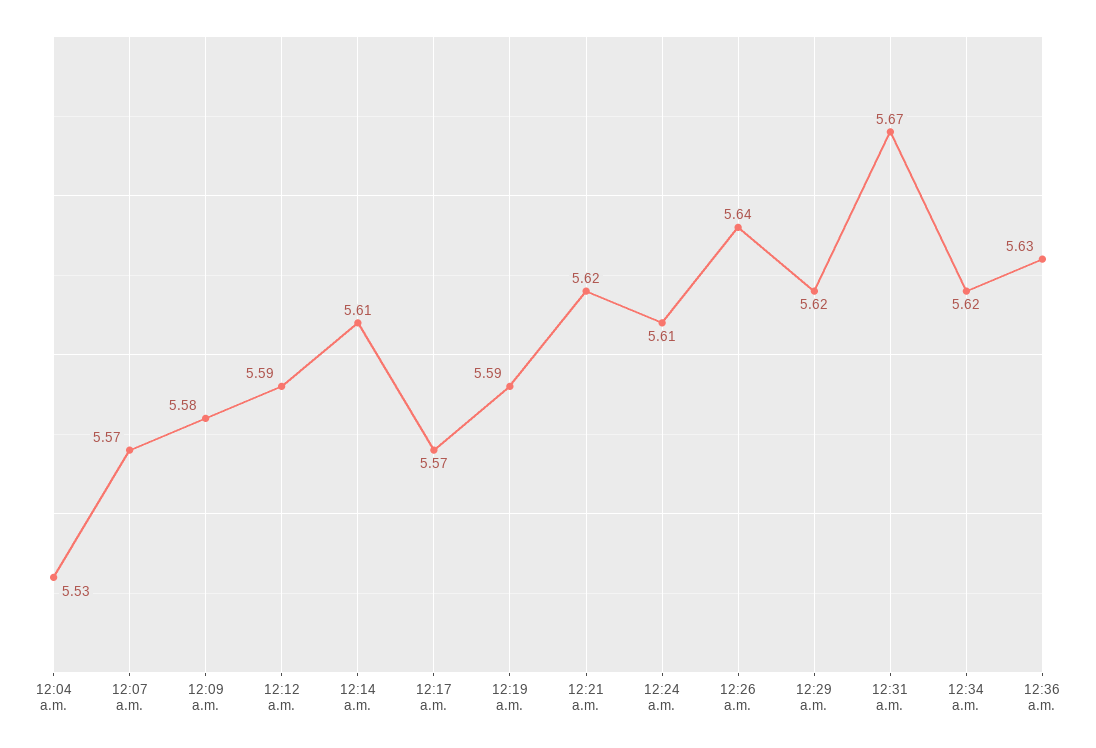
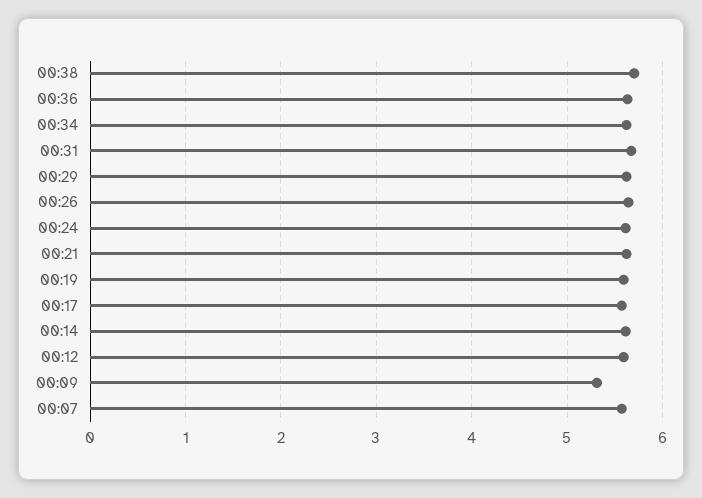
12:04 a.m.: 5.53 -> none
12:09 a.m.: 5.58 -> 5.3
00:38: none -> 5.7

